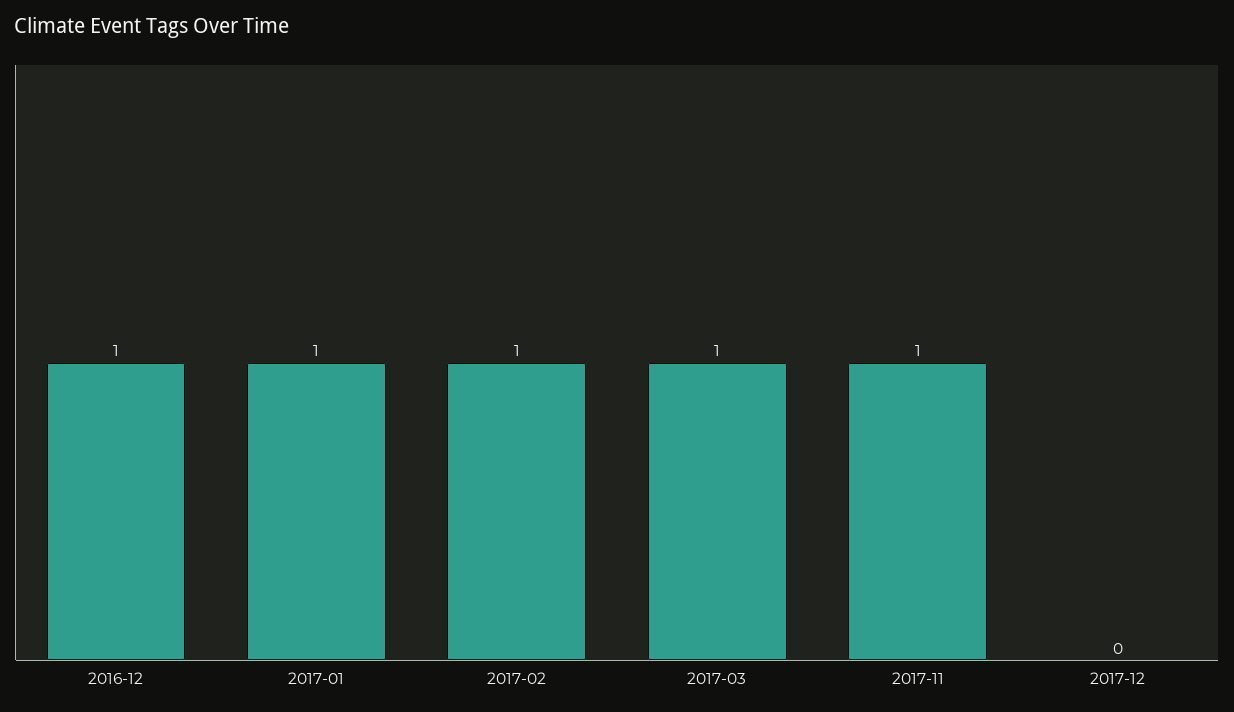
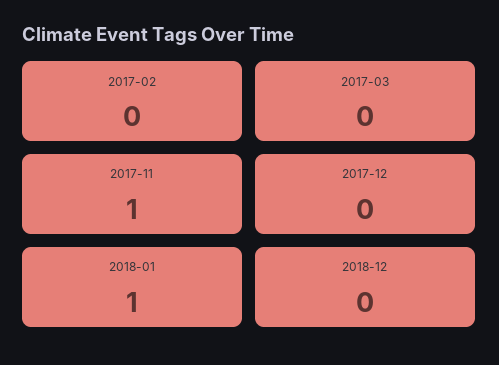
2016-12: 1 -> none
2017-01: 1 -> none
2017-02: 1 -> 0
2017-03: 1 -> 0
2018-01: none -> 1
2018-12: none -> 0

